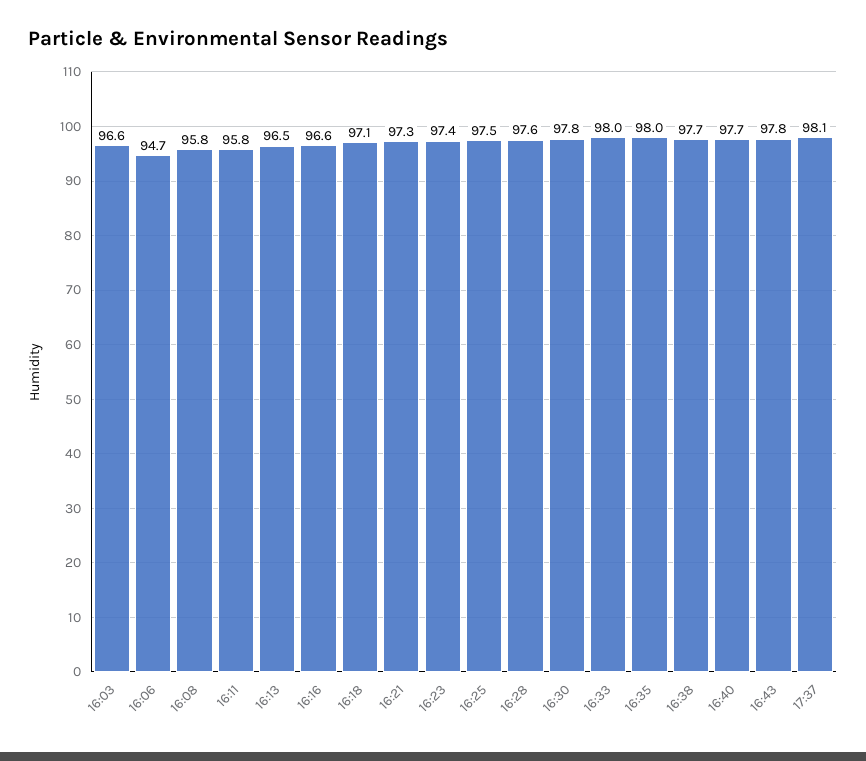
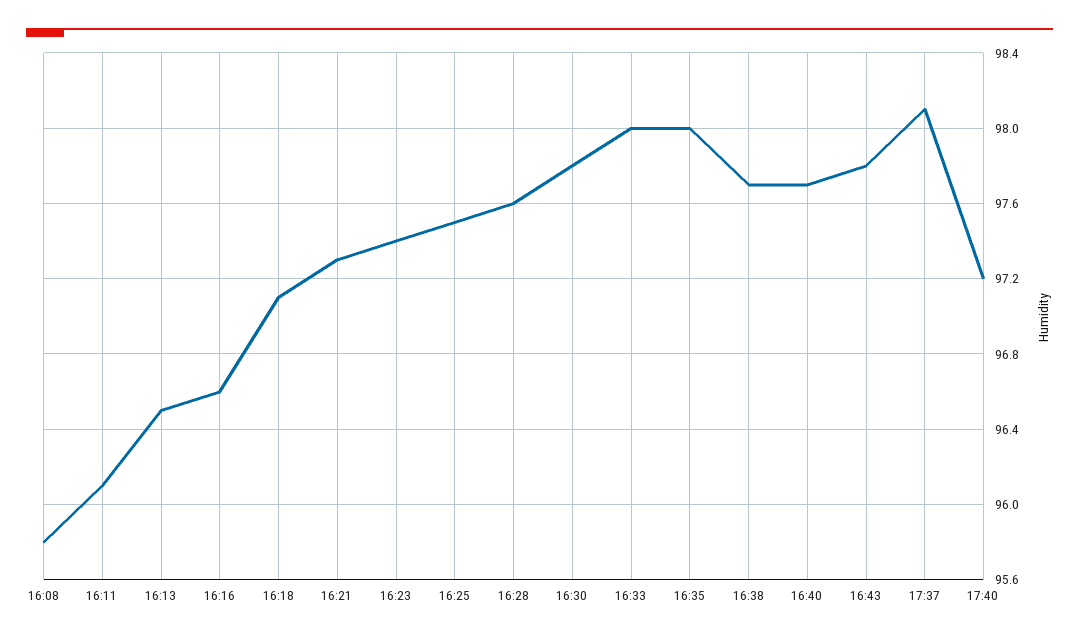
16:03: 96.6 -> none
16:06: 94.7 -> none
16:11: 95.8 -> 96.1
17:40: none -> 97.2

